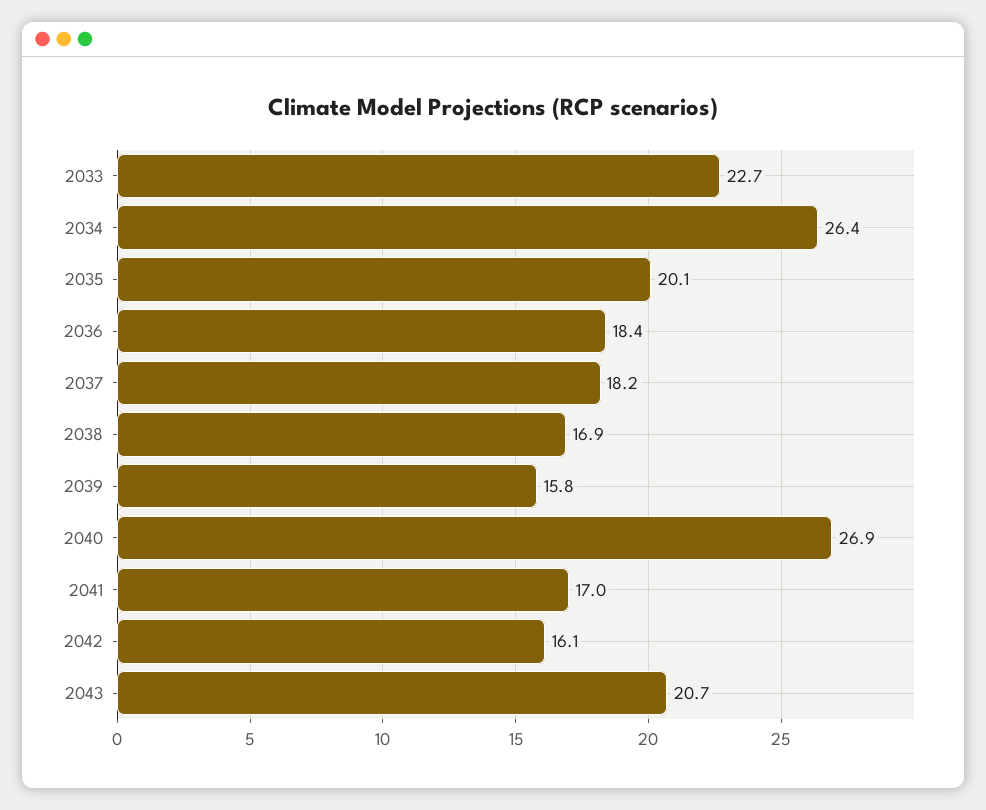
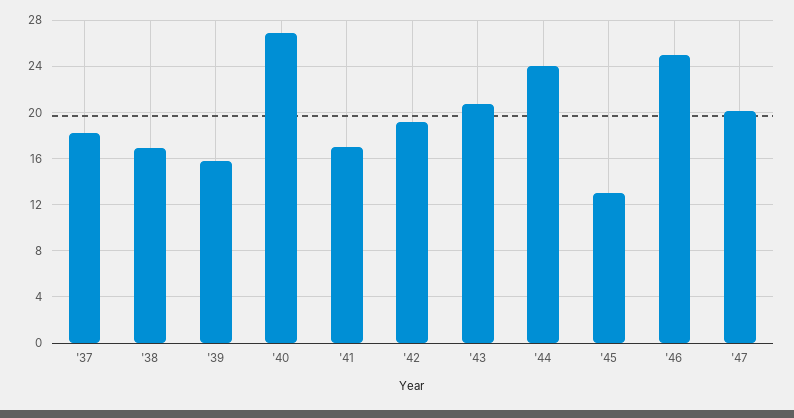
2033: 22.7 -> none
2034: 26.4 -> none
2035: 20.1 -> none
2036: 18.4 -> none
2042: 16.1 -> 19
'44: none -> 24
'45: none -> 13
'46: none -> 25
'47: none -> 20

